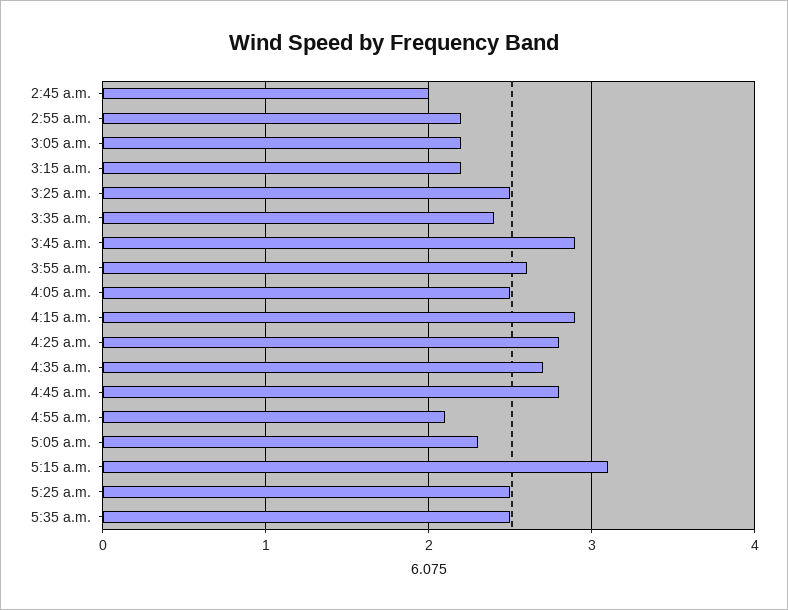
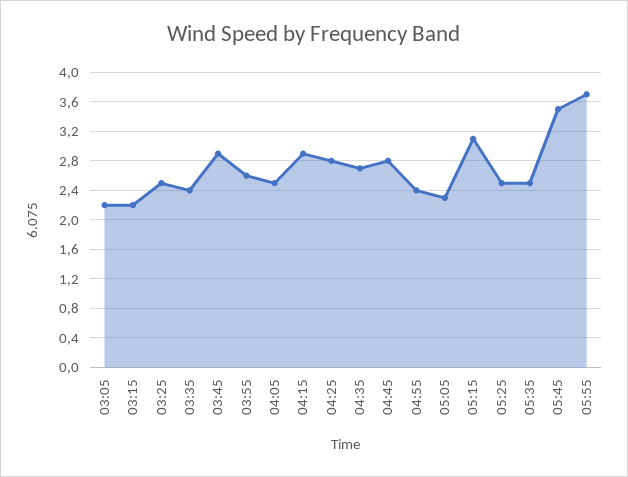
2:45 a.m.: 2 -> none
2:55 a.m.: 2.2 -> none
4:55 a.m.: 2.1 -> 2.4
05:45: none -> 3.5
05:55: none -> 3.7

